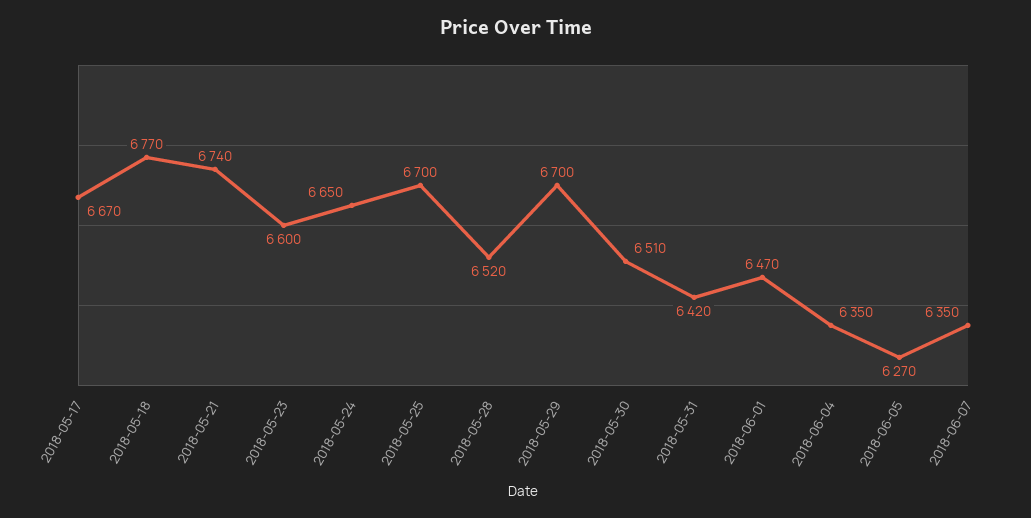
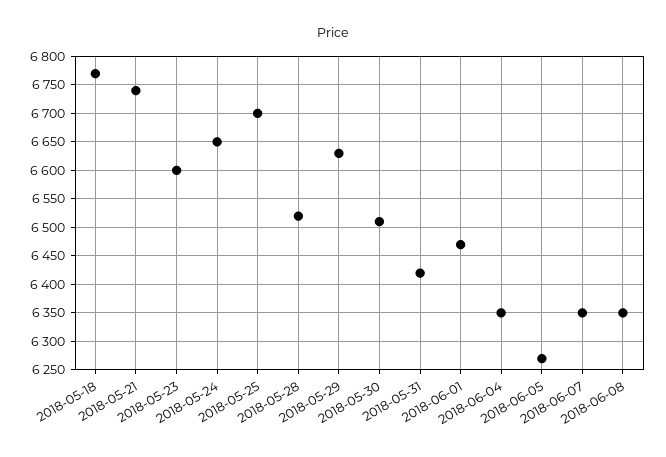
2018-05-17: 6670 -> none
2018-05-29: 6700 -> 6625
2018-06-08: none -> 6350

